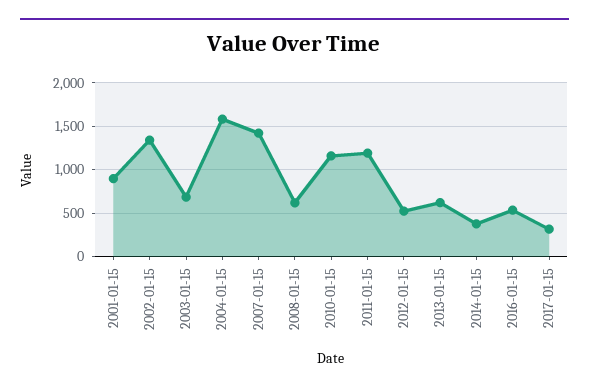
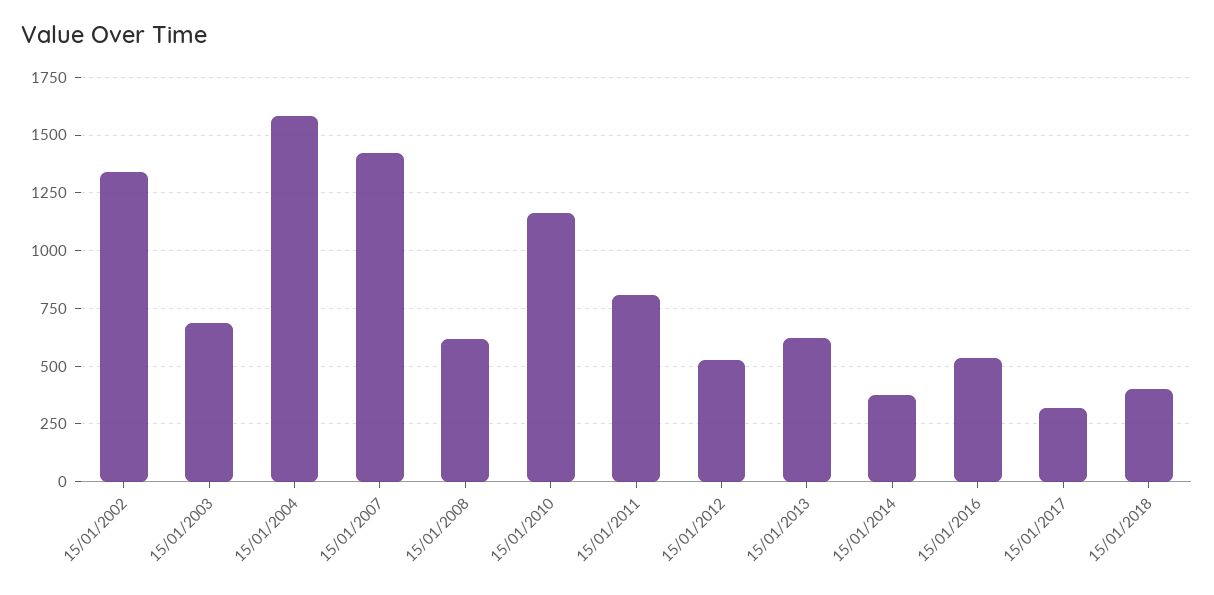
2001-01-15: 900 -> none
2011-01-15: 1200 -> 800
15/01/2018: none -> 400

